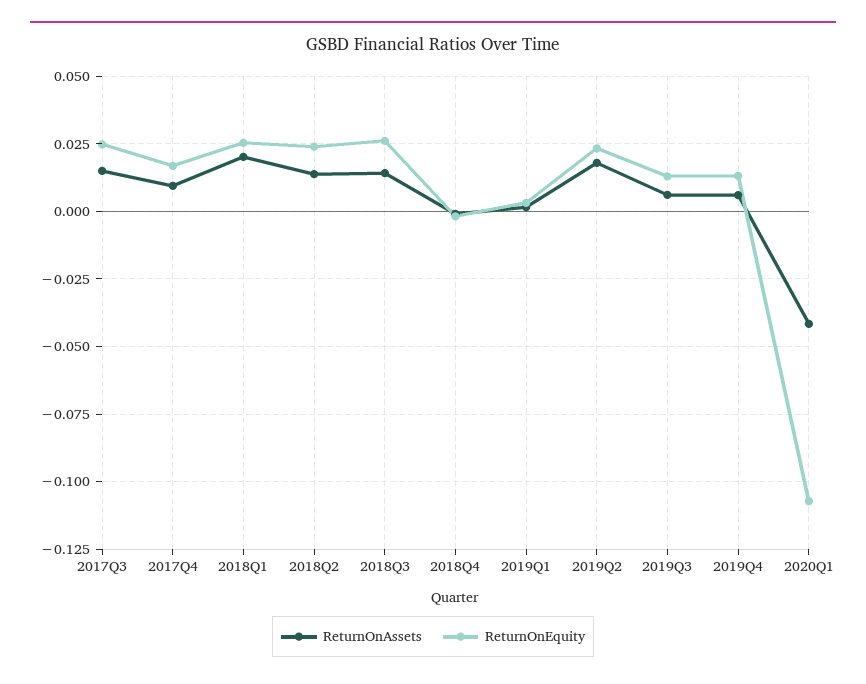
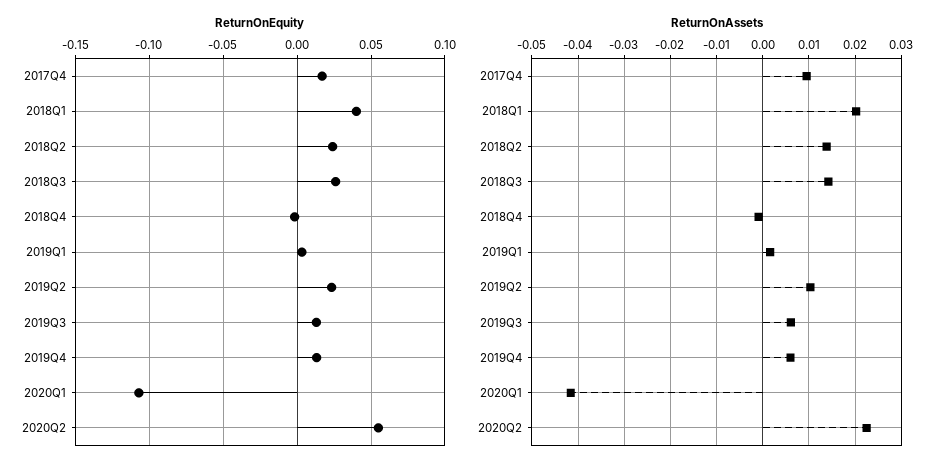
ReturnOnAssets, 2017Q3: 0.015 -> none
ReturnOnEquity, 2017Q3: 0.025 -> none
ReturnOnEquity, 2018Q1: 0.025 -> 0.04
ReturnOnAssets, 2019Q2: 0.0175 -> 0.01
ReturnOnEquity, 2020Q2: none -> 0.055
ReturnOnAssets, 2020Q2: none -> 0.022

